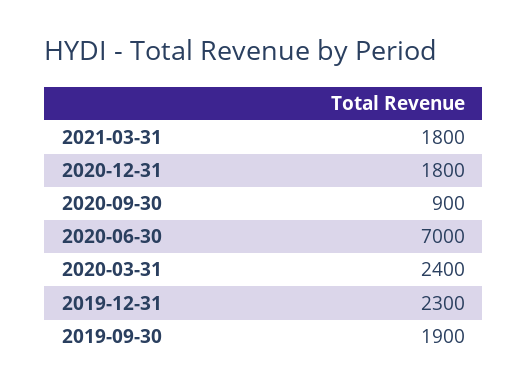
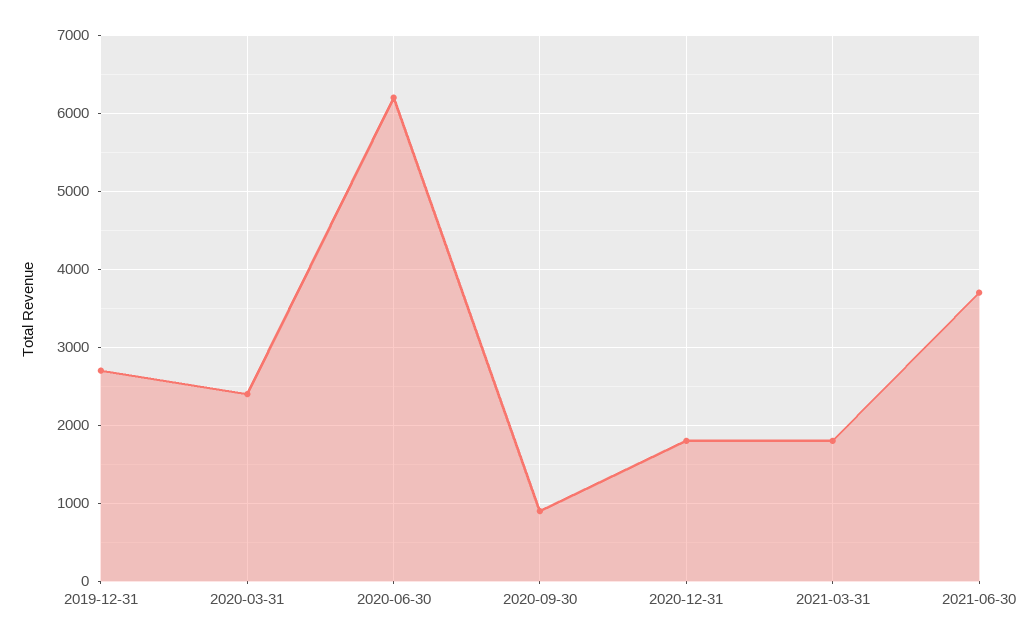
2020-06-30: 7000 -> 6200
2019-12-31: 2300 -> 2700
2019-09-30: 1900 -> none
2021-06-30: none -> 3700

